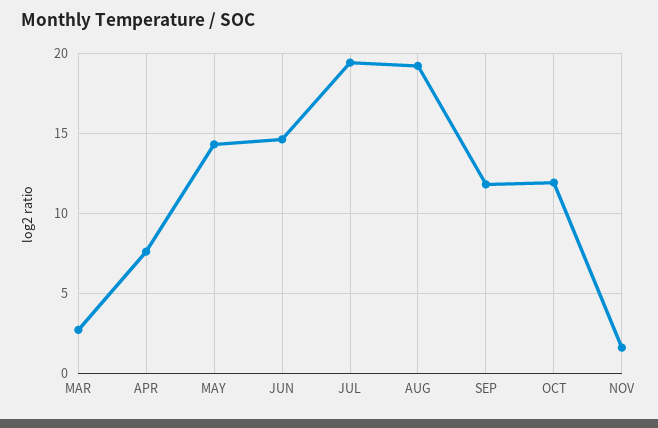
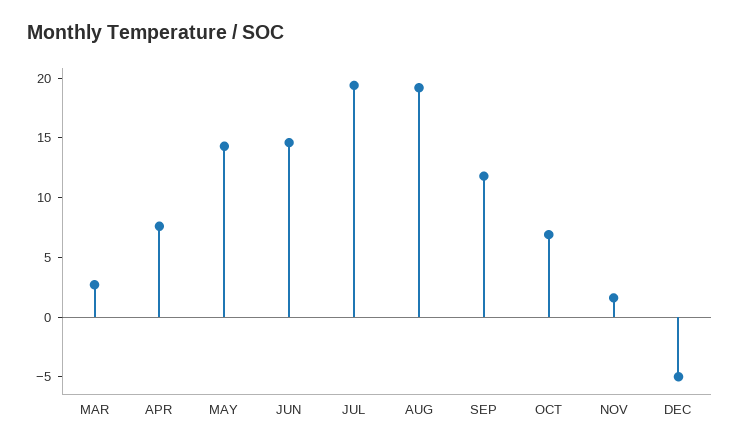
OCT: 12 -> 7
DEC: none -> -5

